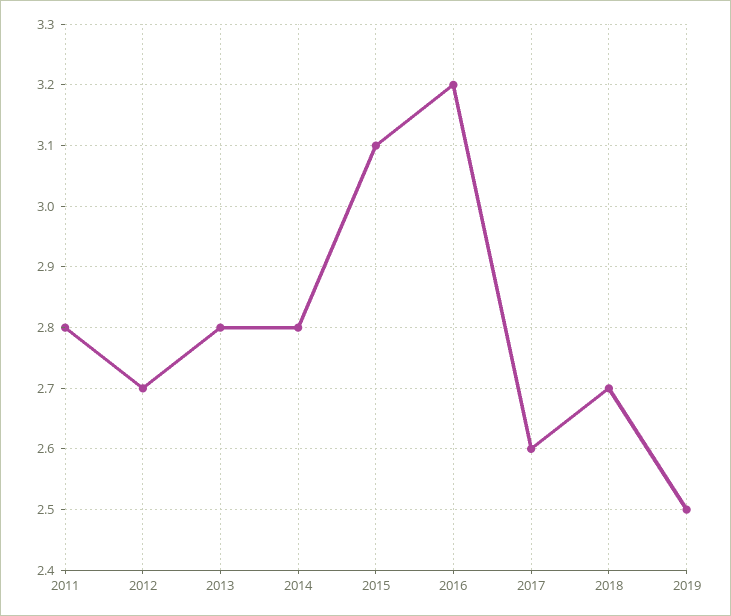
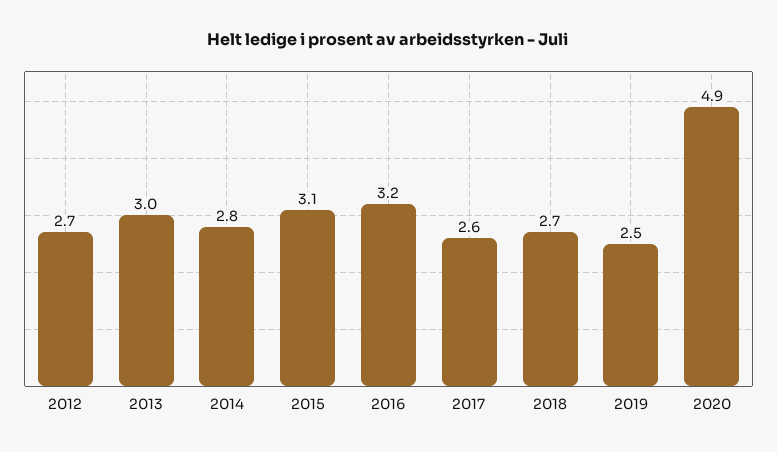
2011: 2.8 -> none
2013: 2.8 -> 3
2020: none -> 4.9

